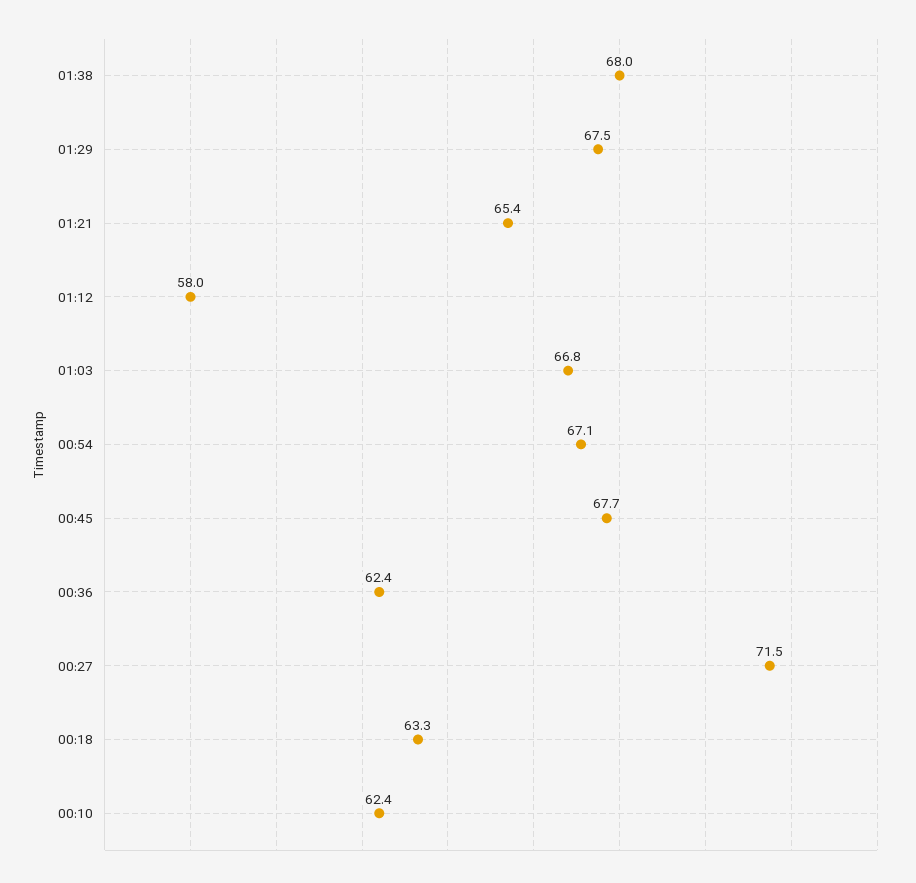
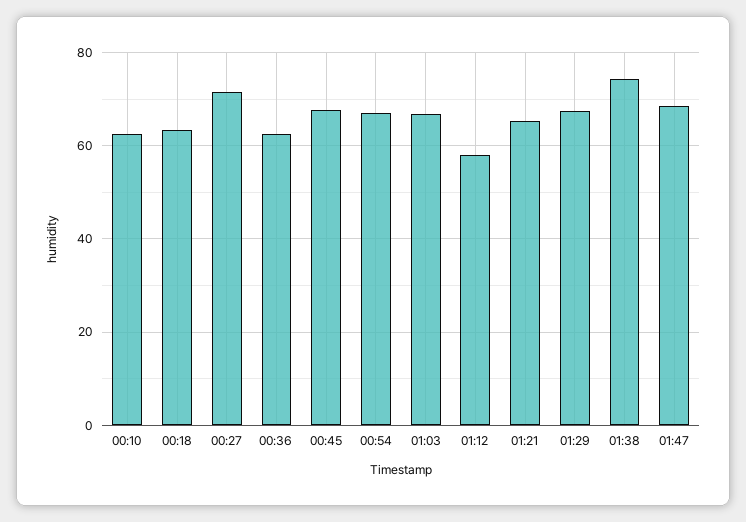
01:38: 68 -> 74
01:47: none -> 68

